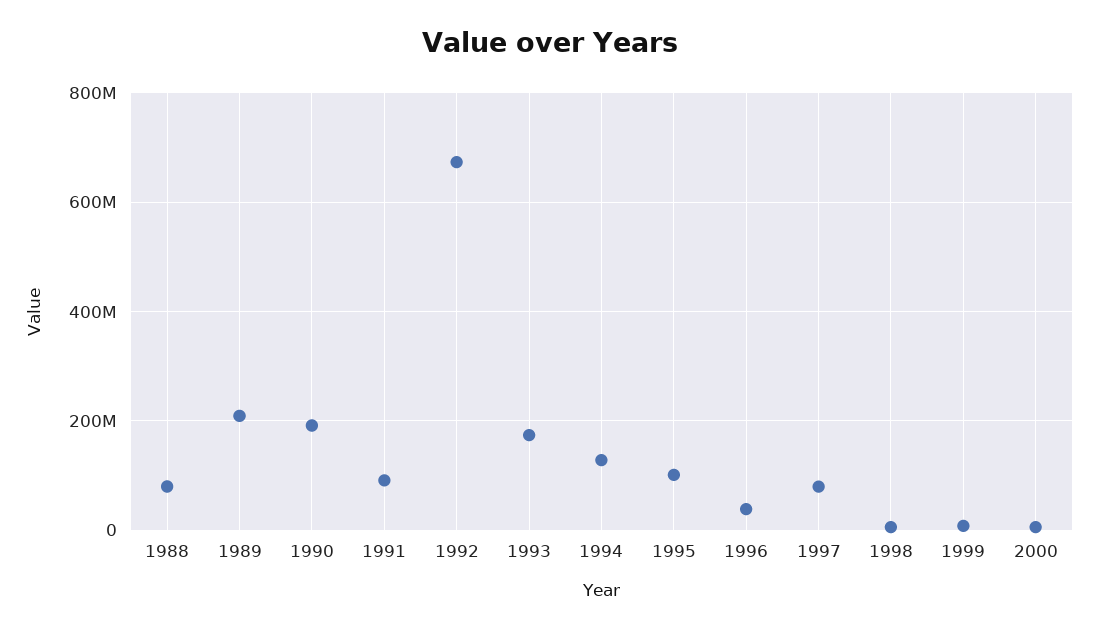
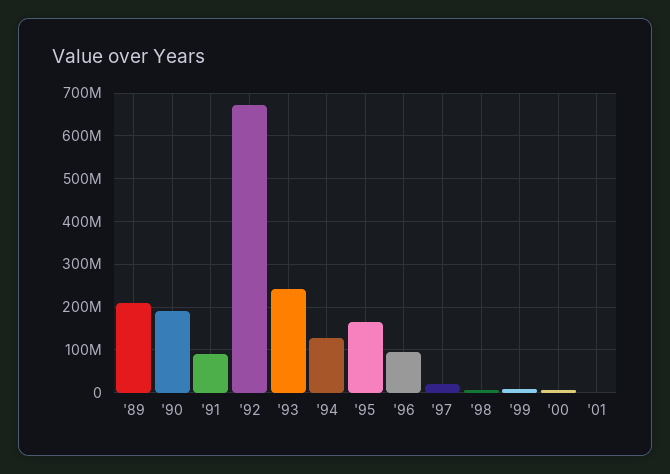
1988: 80000000 -> none
1993: 180000000 -> 240000000
1995: 100000000 -> 160000000
1996: 40000000 -> 100000000
1997: 80000000 -> 20000000
'01: none -> 0

